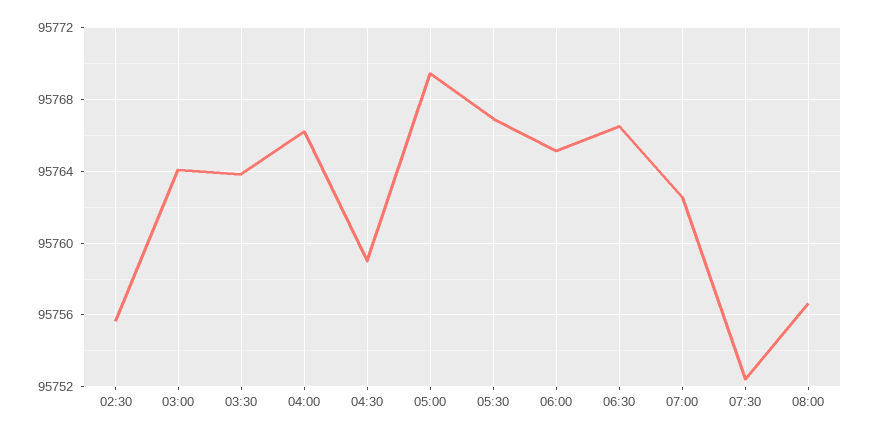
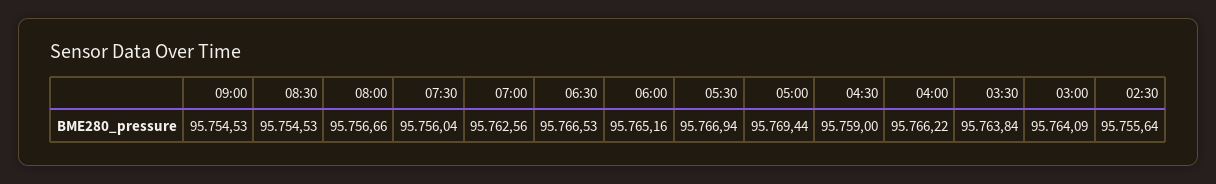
07:30: 95752.5 -> 95756.04
09:00: none -> 95754.53
08:30: none -> 95754.53

